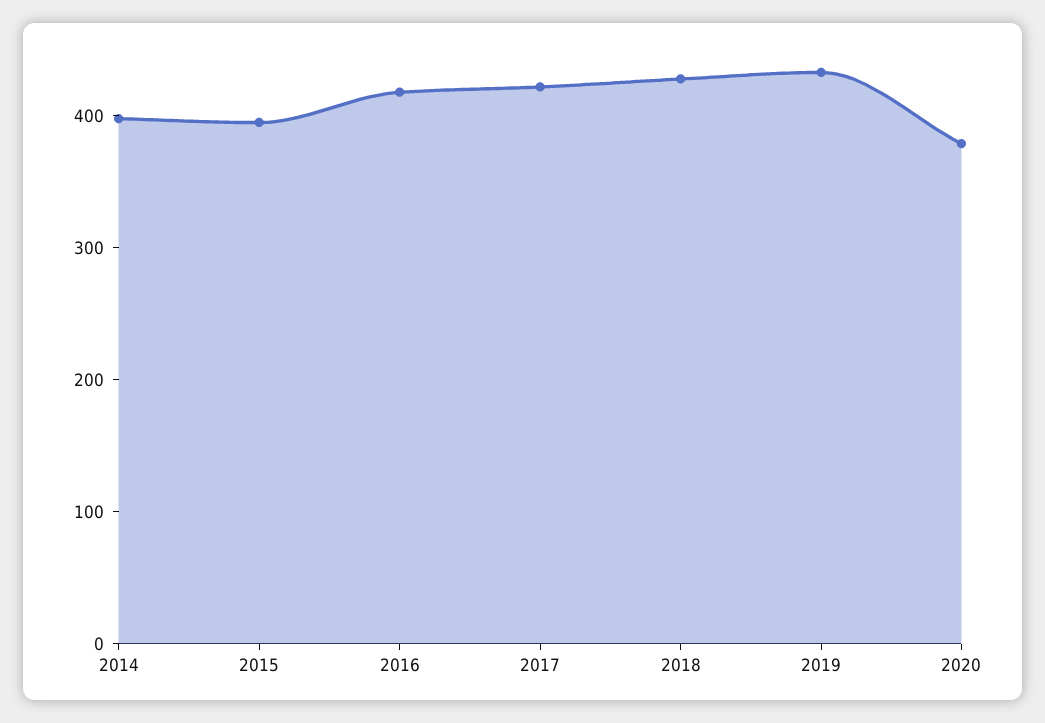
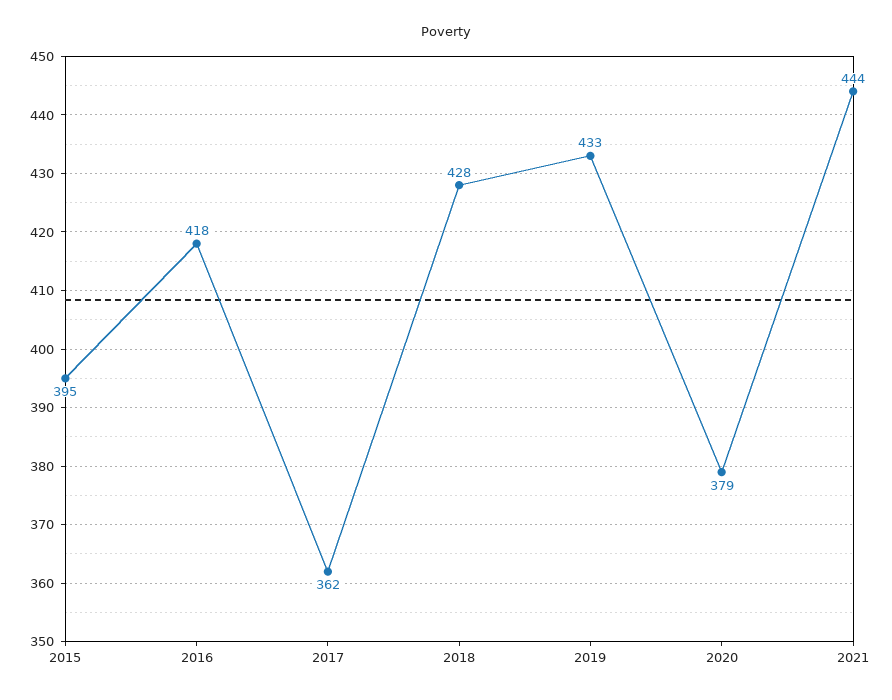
2014: 400 -> none
2017: 420 -> 362
2021: none -> 444

